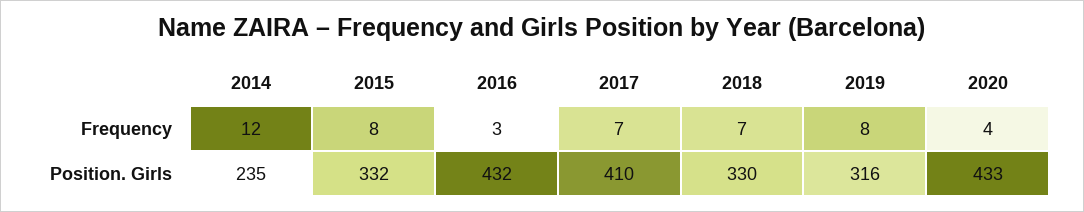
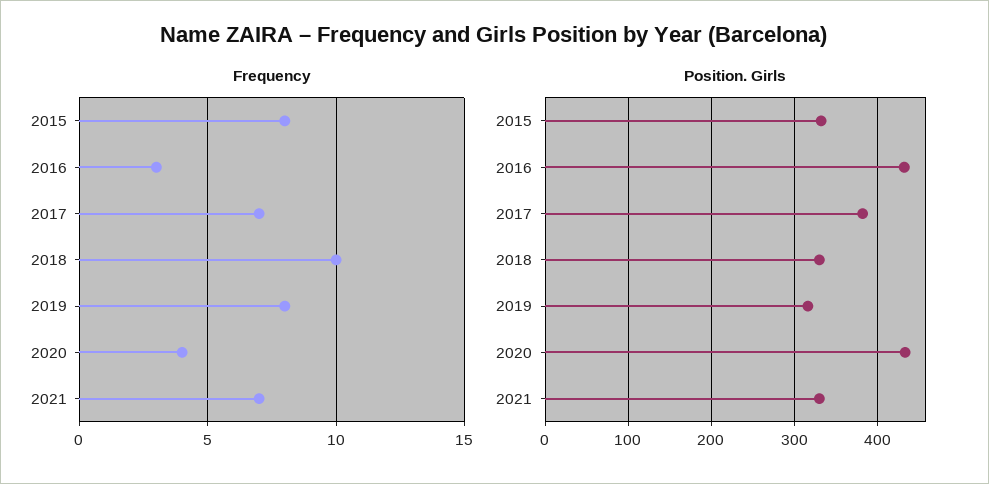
Frequency, 2014: 12 -> none
Frequency, 2018: 7 -> 10
Position. Girls, 2014: 235 -> none
Position. Girls, 2017: 410 -> 380
Frequency, 2021: none -> 7
Position. Girls, 2021: none -> 330

